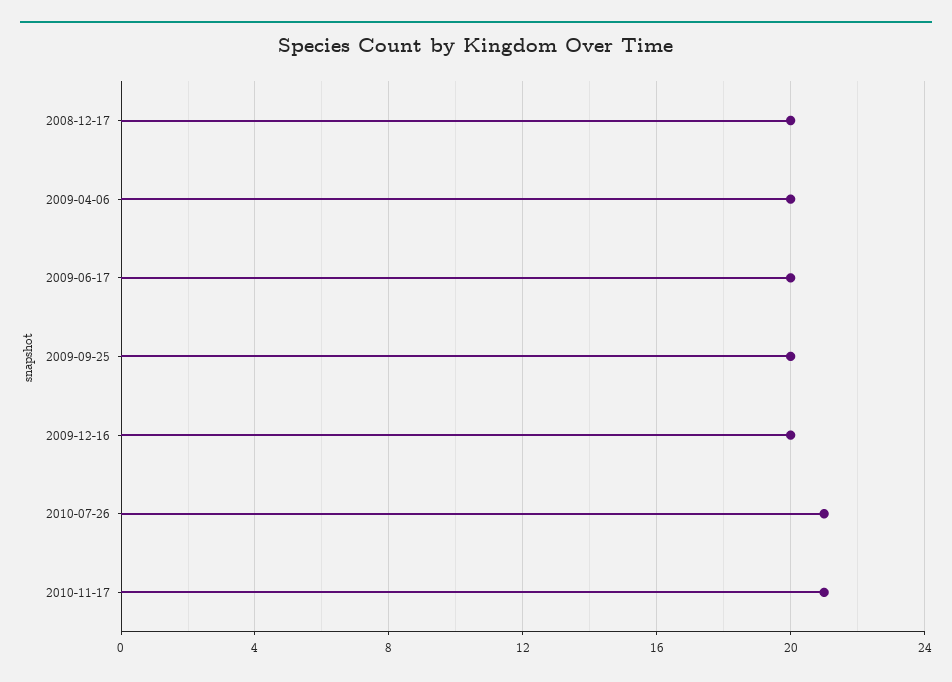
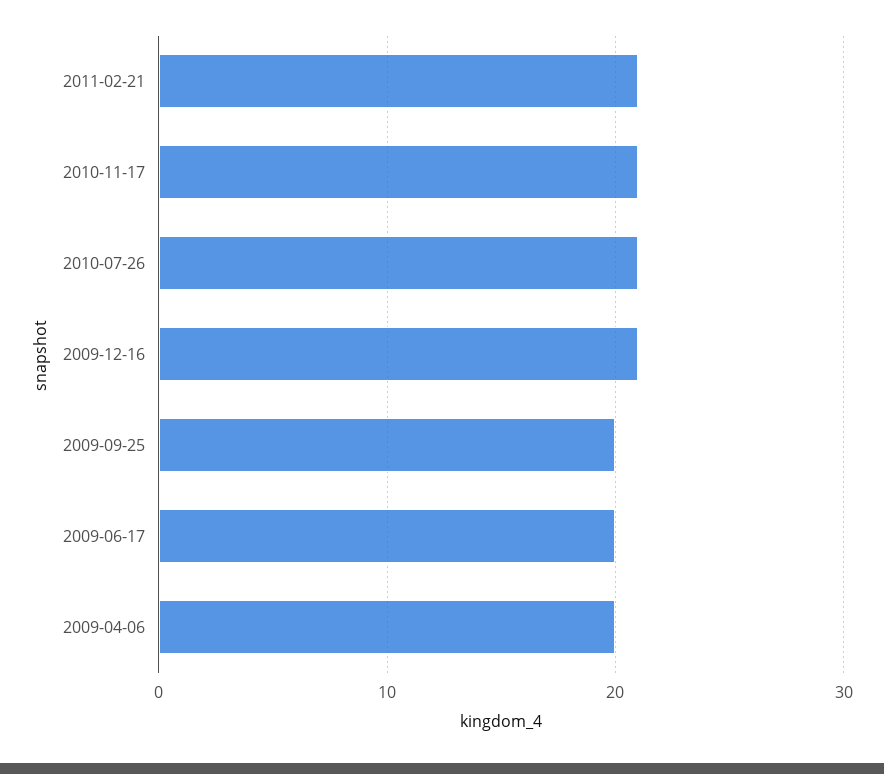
2008-12-17: 20 -> none
2009-12-16: 20 -> 21
2011-02-21: none -> 21

